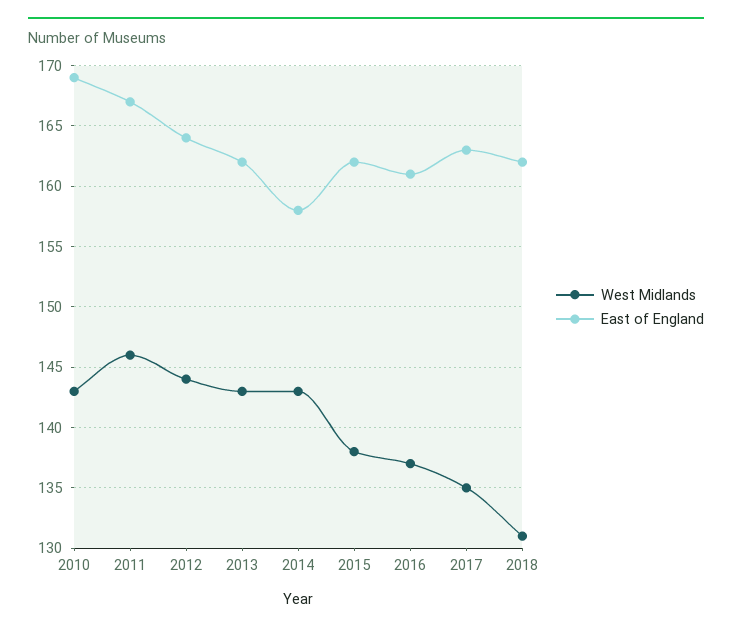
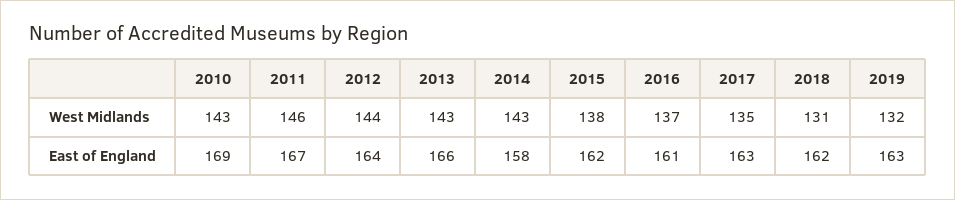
East of England, 2013: 162 -> 166
West Midlands, 2019: none -> 132
East of England, 2019: none -> 163

